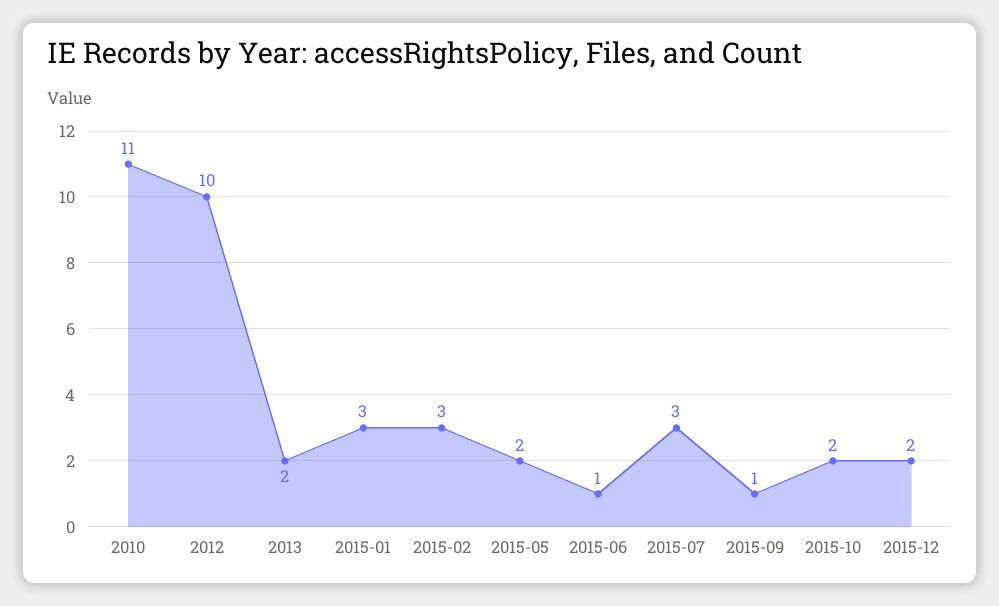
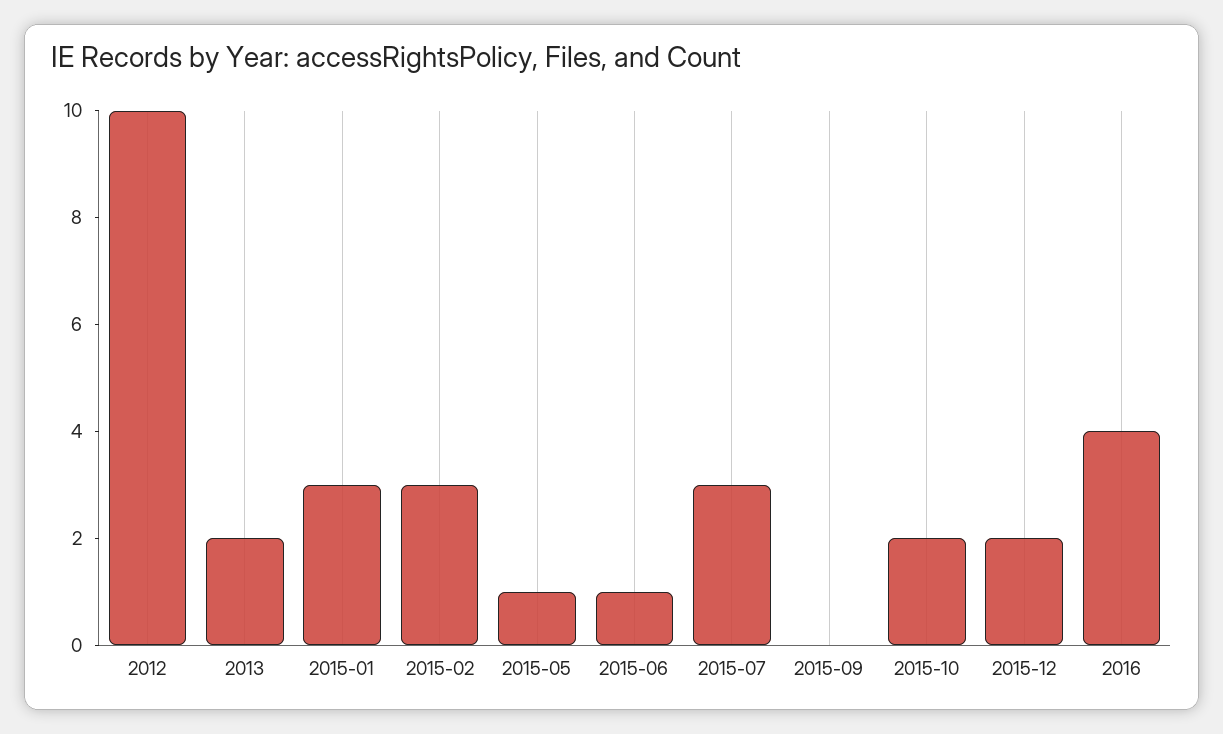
2010: 11 -> none
2015-05: 2 -> 1
2015-09: 1 -> 0
2016: none -> 4

